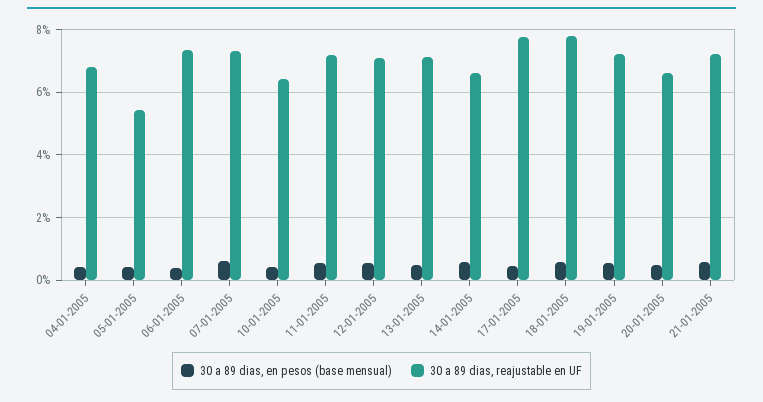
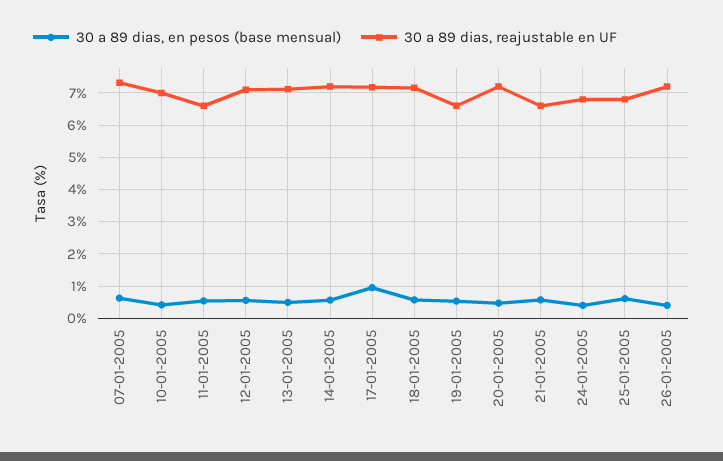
30 a 89 dias, en pesos (base mensual), 04-01-2005: 0.4 -> none
30 a 89 dias, reajustable en UF, 04-01-2005: 6.8 -> none
30 a 89 dias, en pesos (base mensual), 05-01-2005: 0.4 -> none
30 a 89 dias, reajustable en UF, 05-01-2005: 5.4 -> none
30 a 89 dias, en pesos (base mensual), 06-01-2005: 0.4 -> none
30 a 89 dias, reajustable en UF, 06-01-2005: 7.4 -> none
30 a 89 dias, reajustable en UF, 10-01-2005: 6.4 -> 7
30 a 89 dias, reajustable en UF, 11-01-2005: 7.2 -> 6.6
30 a 89 dias, reajustable en UF, 14-01-2005: 6.6 -> 7.2
30 a 89 dias, en pesos (base mensual), 17-01-2005: 0.4 -> 1
30 a 89 dias, reajustable en UF, 17-01-2005: 7.8 -> 7.2
30 a 89 dias, reajustable en UF, 18-01-2005: 7.8 -> 7.2
30 a 89 dias, reajustable en UF, 19-01-2005: 7.2 -> 6.6
30 a 89 dias, reajustable en UF, 20-01-2005: 6.6 -> 7.2
30 a 89 dias, reajustable en UF, 21-01-2005: 7.2 -> 6.6
30 a 89 dias, en pesos (base mensual), 24-01-2005: none -> 0.4
30 a 89 dias, reajustable en UF, 24-01-2005: none -> 6.8
30 a 89 dias, en pesos (base mensual), 25-01-2005: none -> 0.6
30 a 89 dias, reajustable en UF, 25-01-2005: none -> 6.8
30 a 89 dias, en pesos (base mensual), 26-01-2005: none -> 0.4
30 a 89 dias, reajustable en UF, 26-01-2005: none -> 7.2

